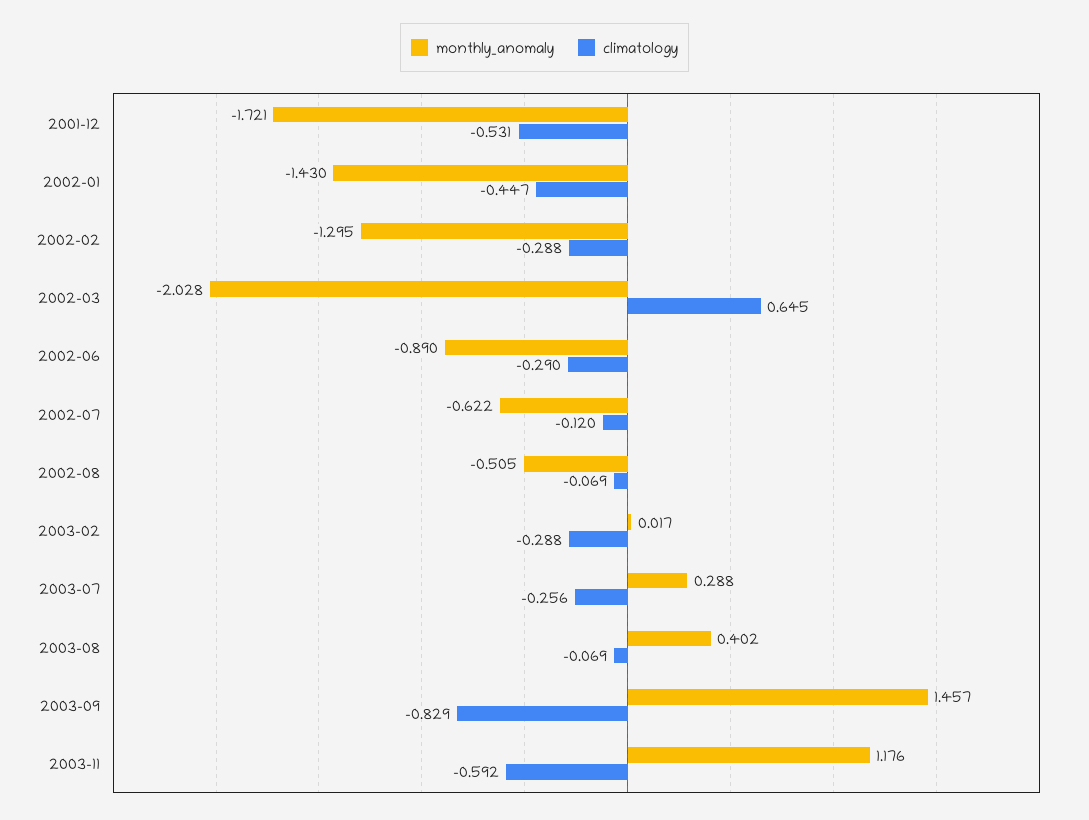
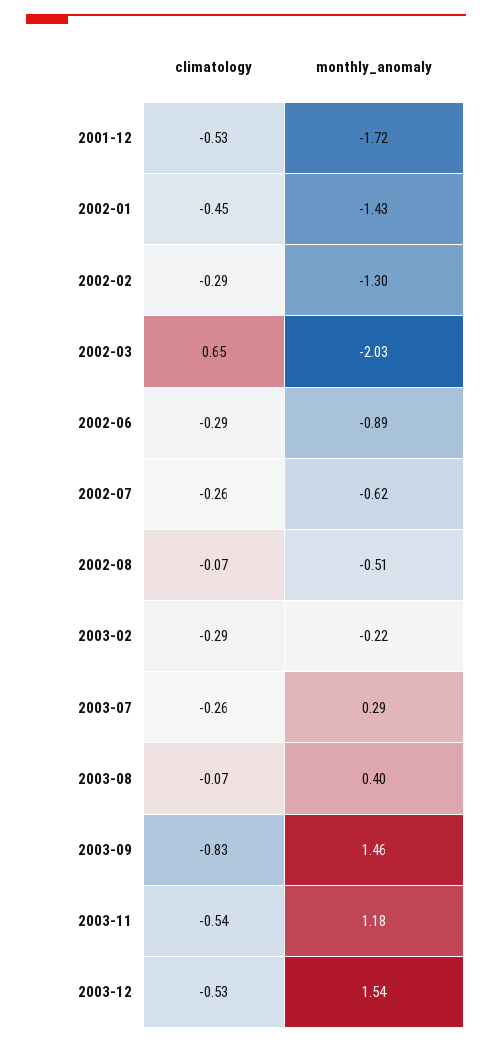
climatology, 2002-07: -0.12 -> -0.26
monthly_anomaly, 2003-02: 0.017 -> -0.22
climatology, 2003-11: -0.592 -> -0.54
climatology, 2003-12: none -> -0.53
monthly_anomaly, 2003-12: none -> 1.54

